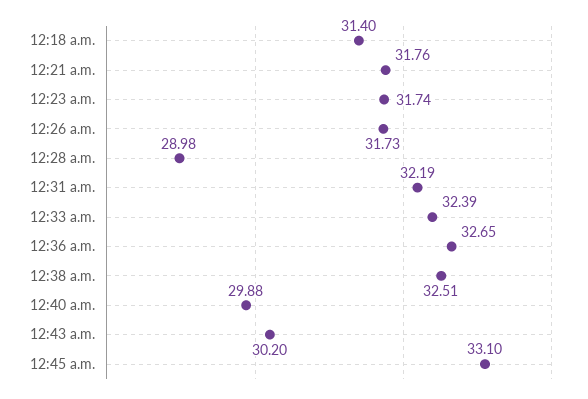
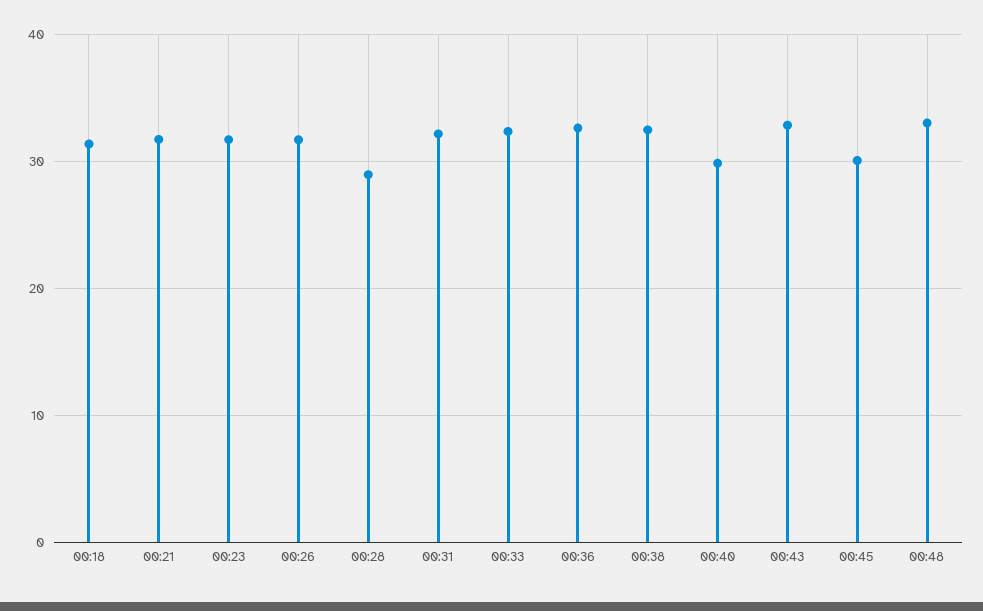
12:43 a.m.: 30.2 -> 33
12:45 a.m.: 33.1 -> 30
00:48: none -> 33

